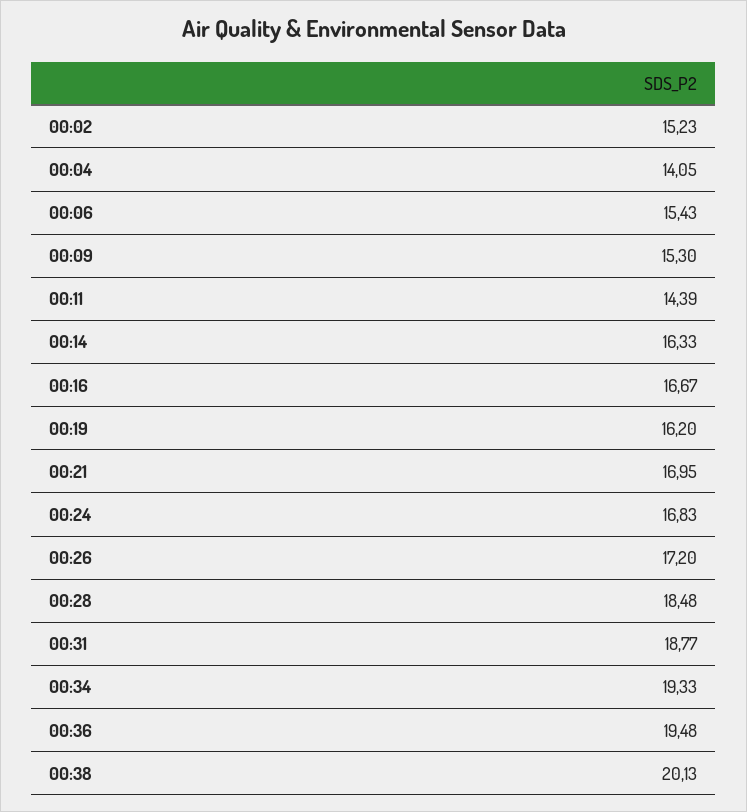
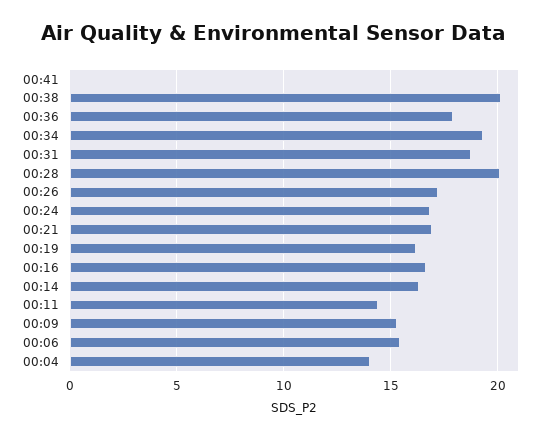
00:02: 15.23 -> none
00:28: 18.48 -> 20
00:36: 19.48 -> 18
00:41: none -> 0

